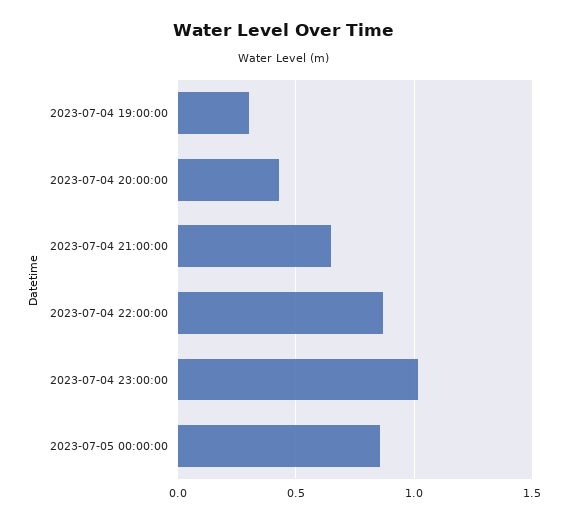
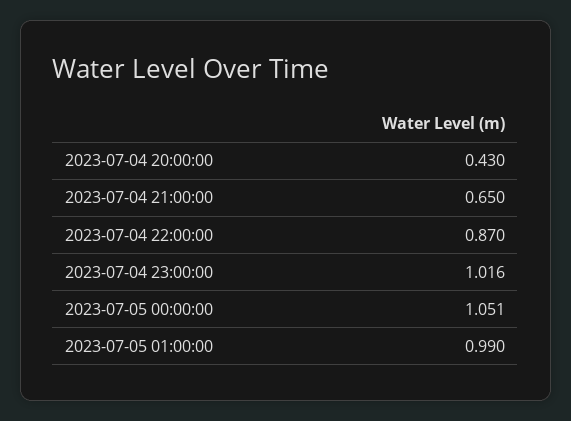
2023-07-04 19:00:00: 0.3 -> none
2023-07-05 00:00:00: 0.85 -> 1.051
2023-07-05 01:00:00: none -> 0.99

